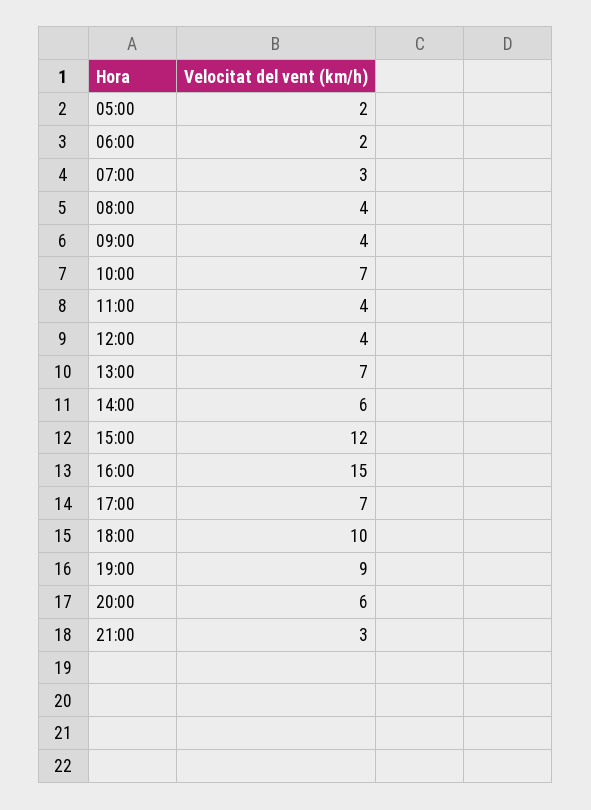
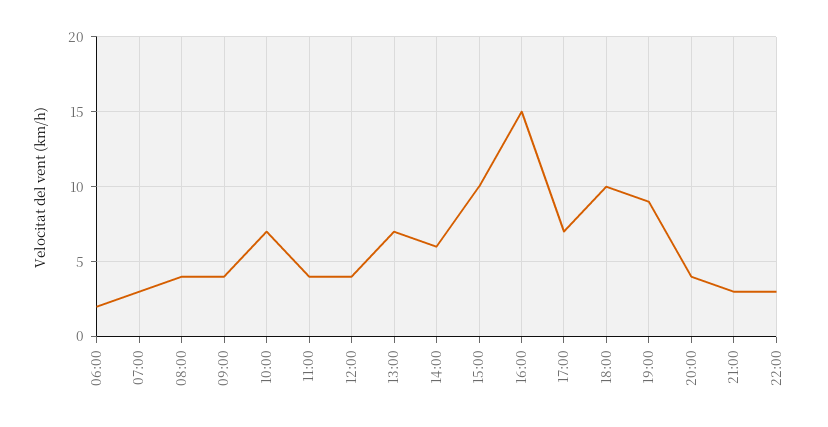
05:00: 2 -> none
15:00: 12 -> 10
20:00: 6 -> 4
22:00: none -> 3

